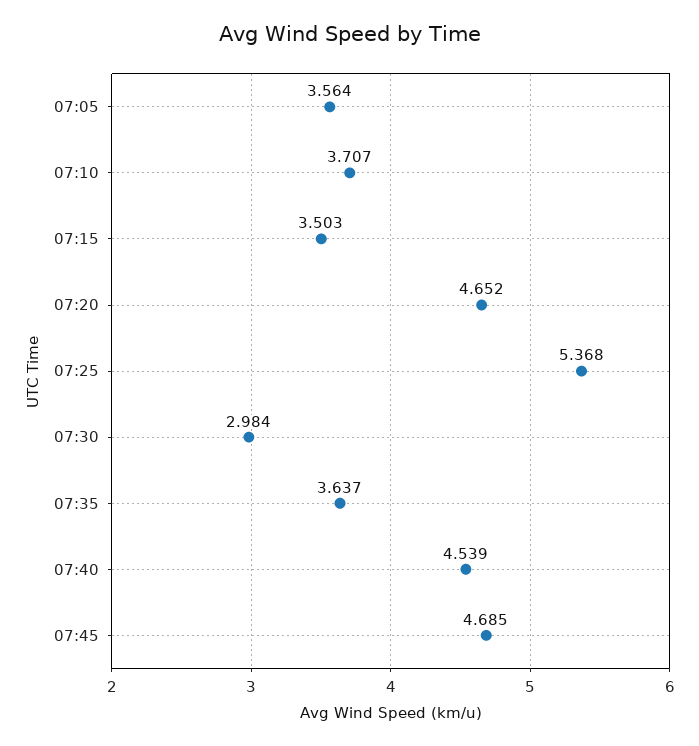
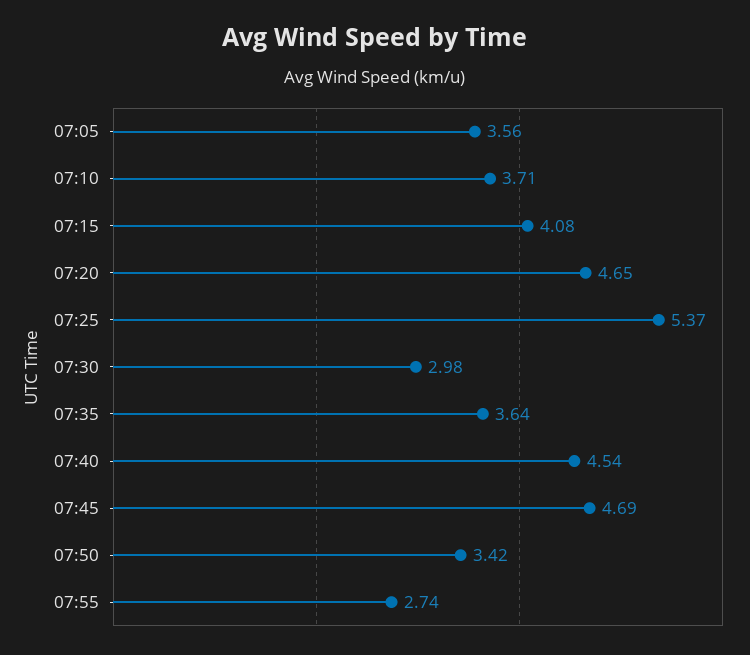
07:15: 3.503 -> 4.08
07:50: none -> 3.42
07:55: none -> 2.74

